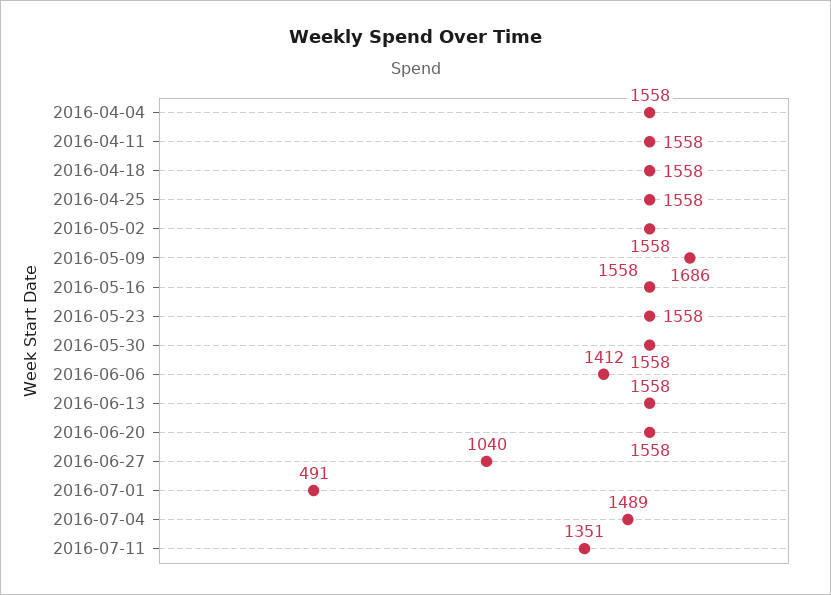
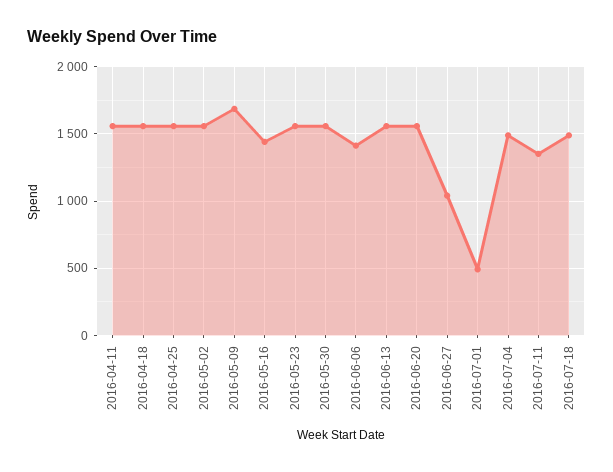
2016-04-04: 1558 -> none
2016-05-16: 1558 -> 1450
2016-07-18: none -> 1500

